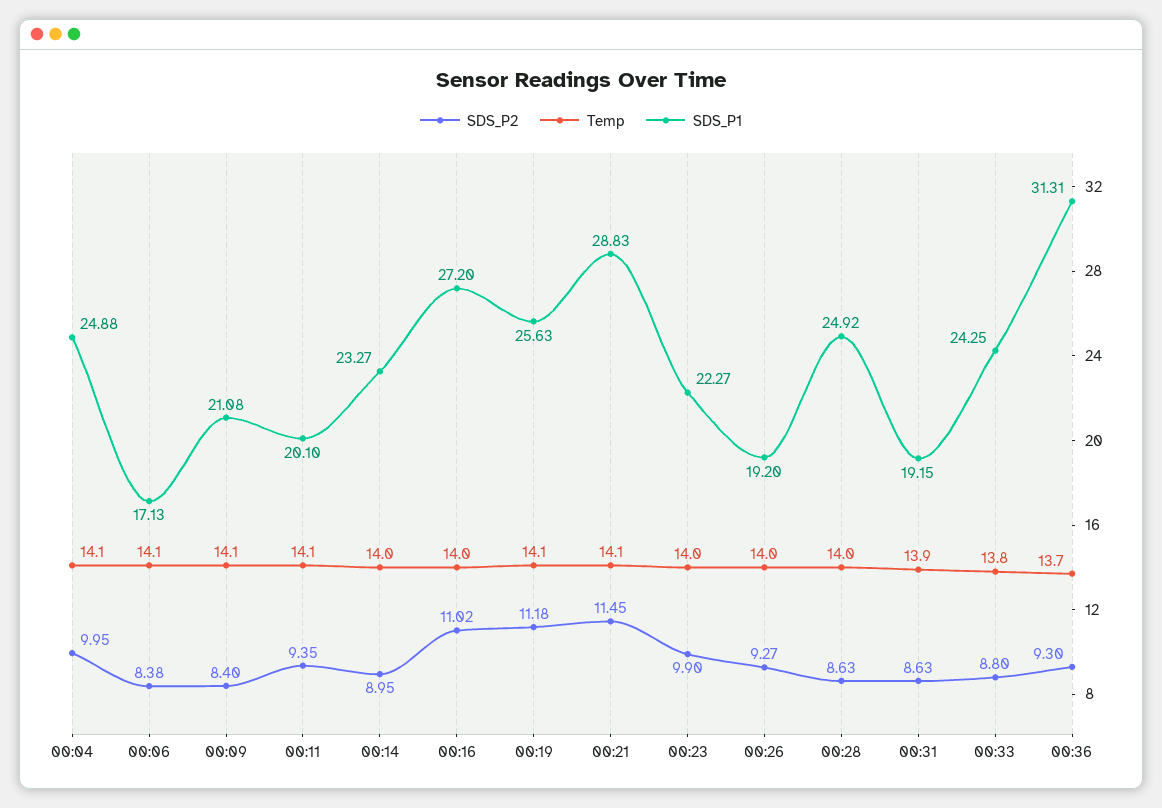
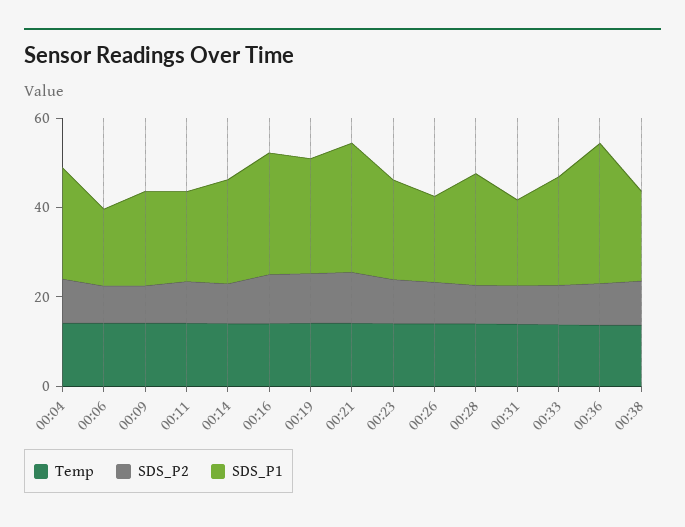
Temp, 00:38: none -> 15
SDS_P2, 00:38: none -> 10
SDS_P1, 00:38: none -> 20

